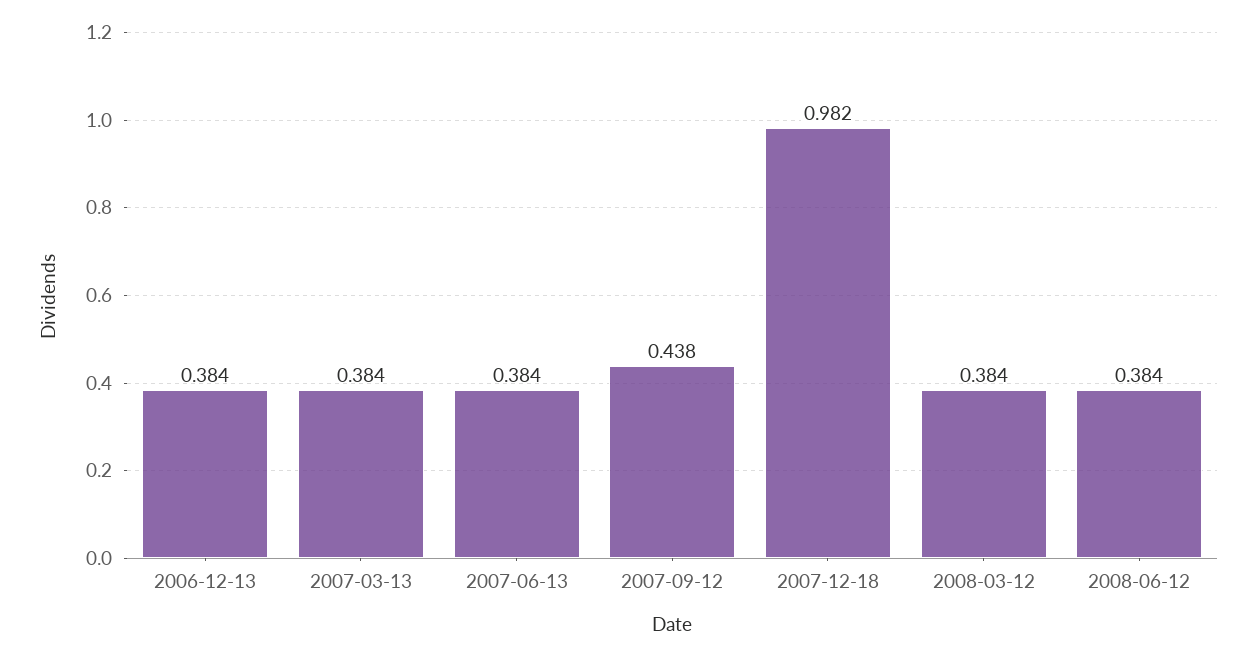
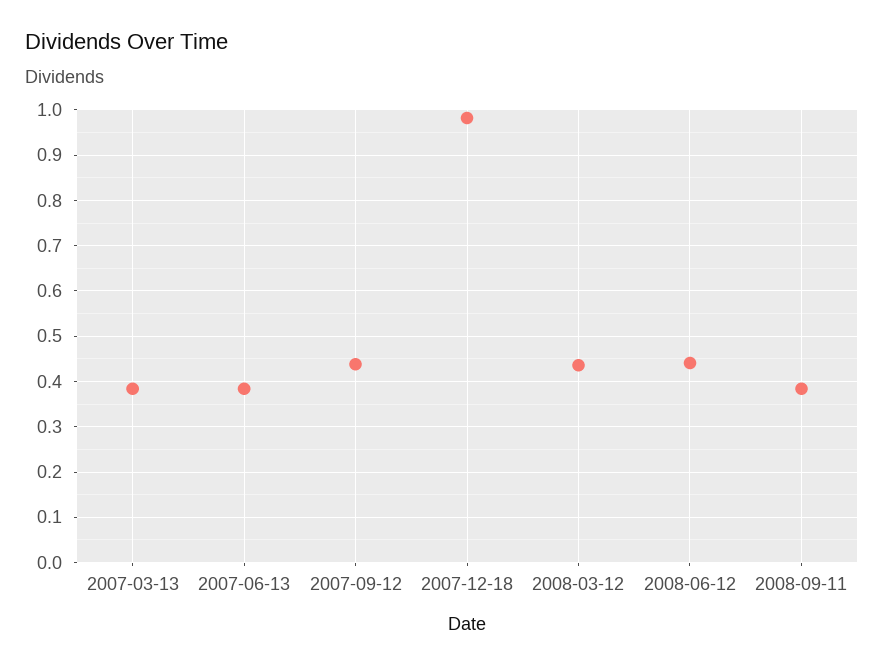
2006-12-13: 0.384 -> none
2008-03-12: 0.384 -> 0.44
2008-06-12: 0.384 -> 0.44
2008-09-11: none -> 0.38

